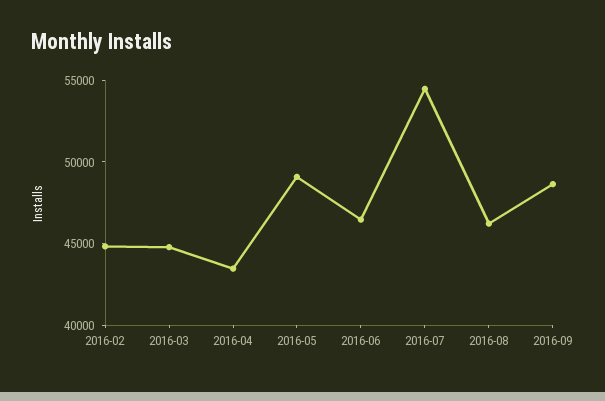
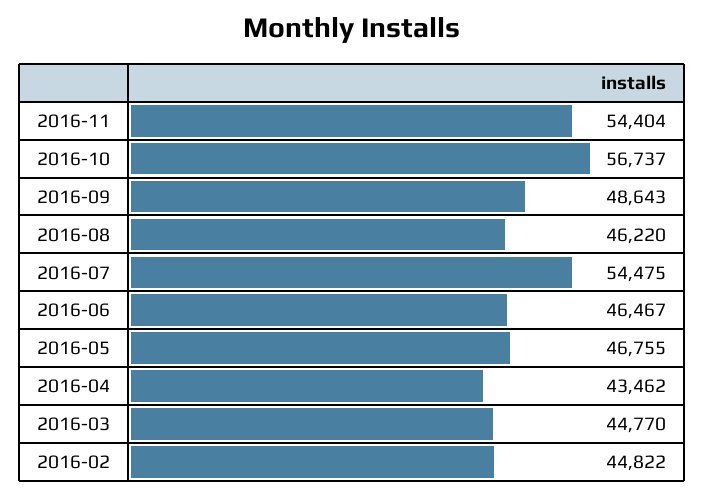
2016-05: 49000 -> 46755
2016-11: none -> 54404
2016-10: none -> 56737

